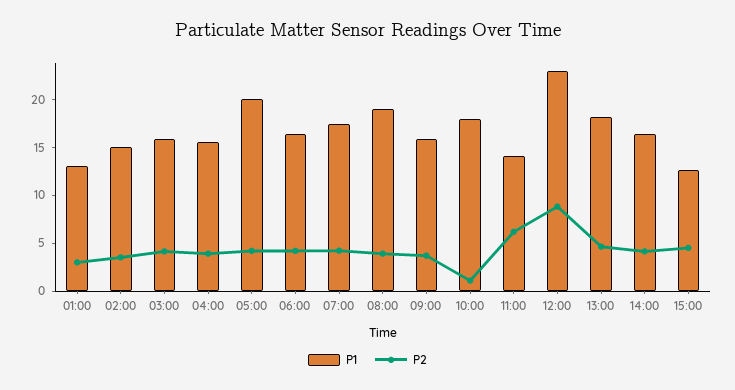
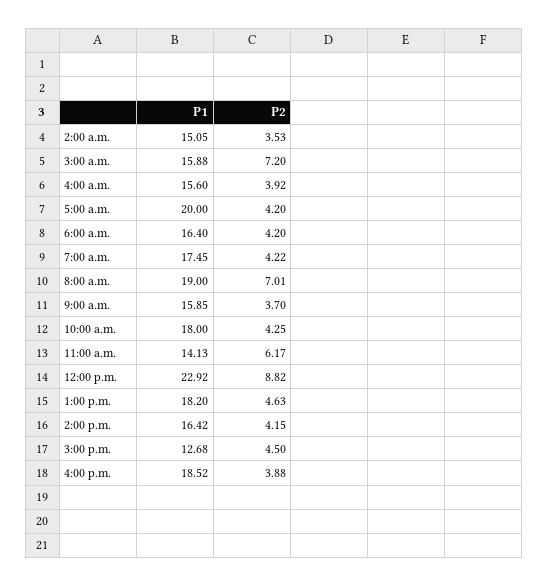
P1, 01:00: 13 -> none
P2, 01:00: 3 -> none
P2, 03:00: 4 -> 7.2
P2, 08:00: 4 -> 7.01
P2, 10:00: 1 -> 4.25
P1, 4:00 p.m.: none -> 18.52
P2, 4:00 p.m.: none -> 3.88

